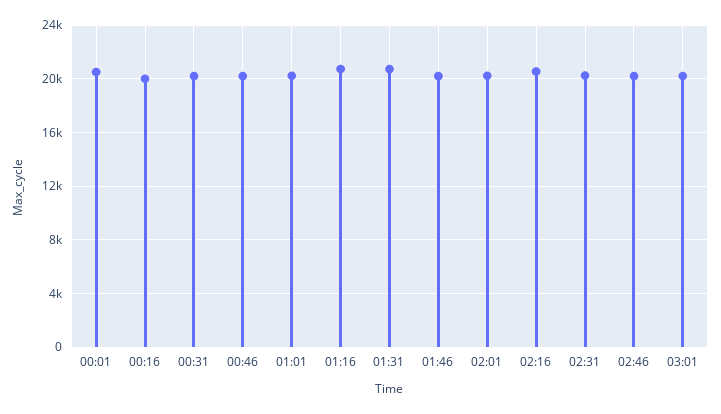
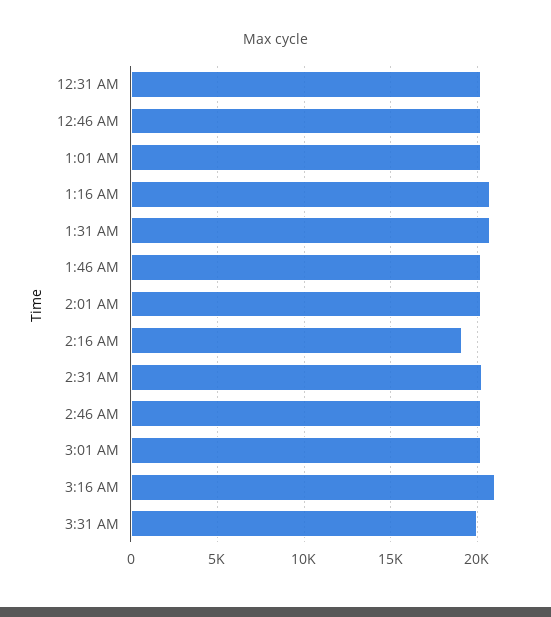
00:01: 20500 -> none
00:16: 20000 -> none
02:16: 20500 -> 19000
3:16 AM: none -> 21000
3:31 AM: none -> 20000

